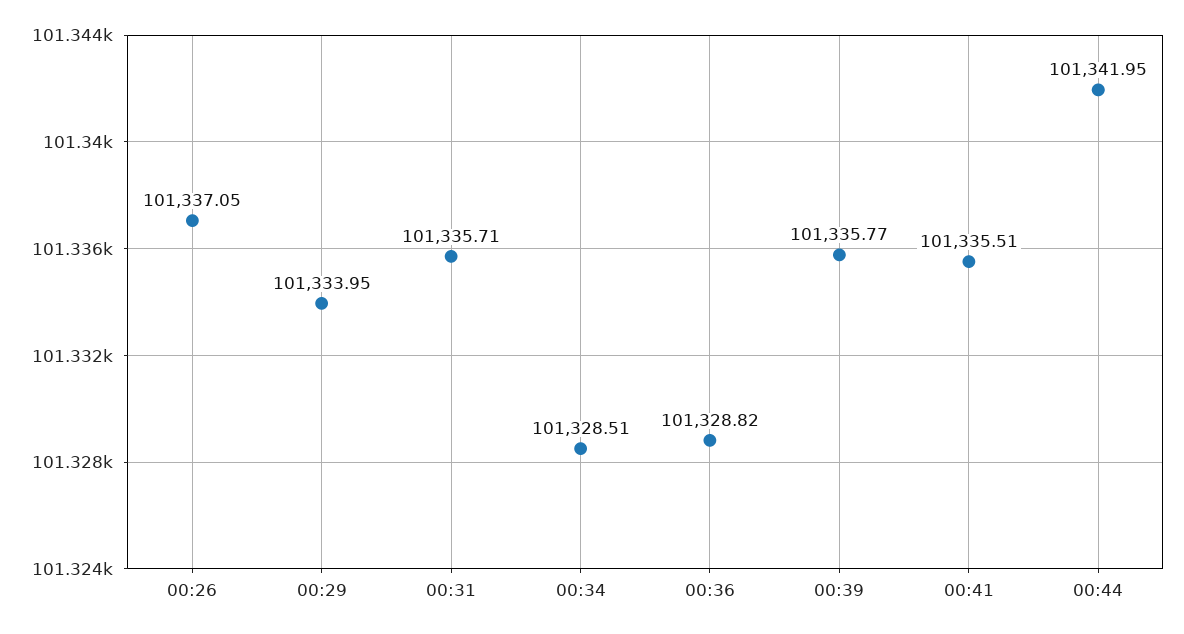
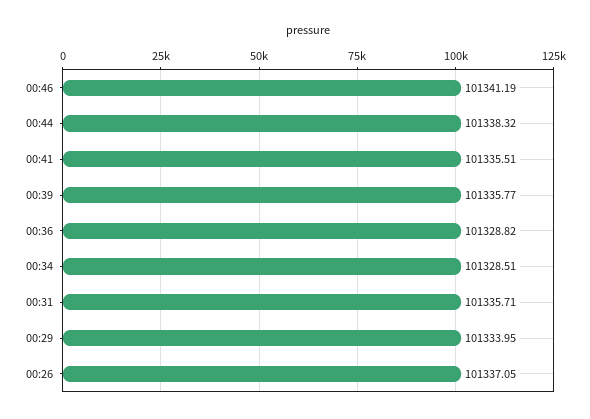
00:44: 101341.95 -> 101338.32
00:46: none -> 101341.19

